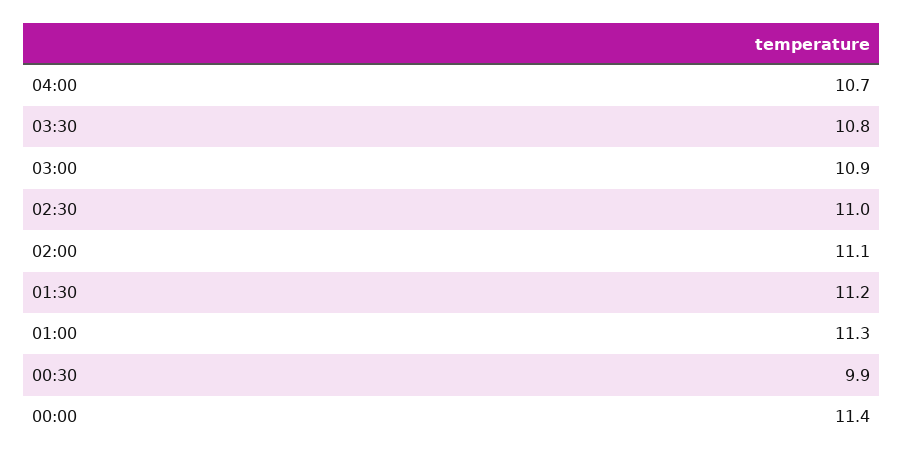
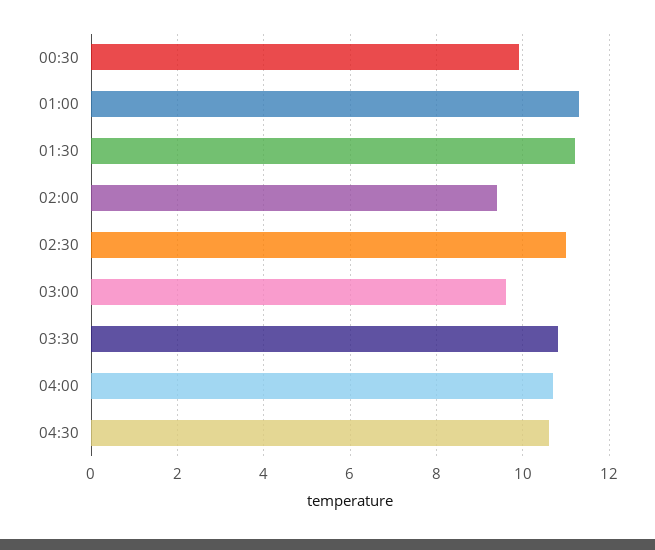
03:00: 10.9 -> 9.5
02:00: 11.1 -> 9.5
00:00: 11.4 -> none
04:30: none -> 10.5

